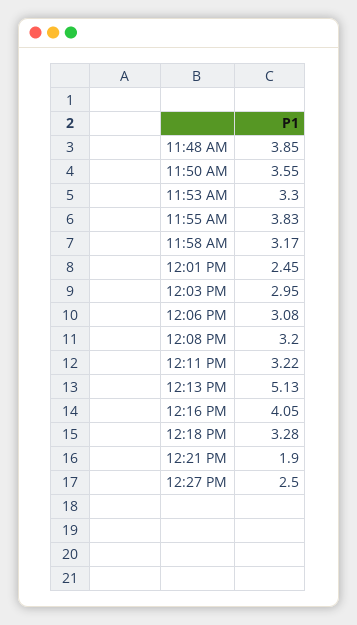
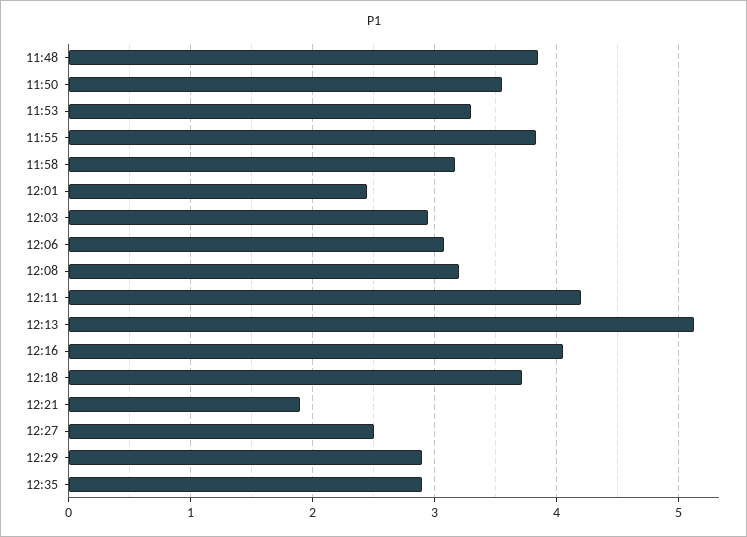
12:11 PM: 3.22 -> 4.2
12:18 PM: 3.28 -> 3.7
12:29: none -> 2.9
12:35: none -> 2.9

